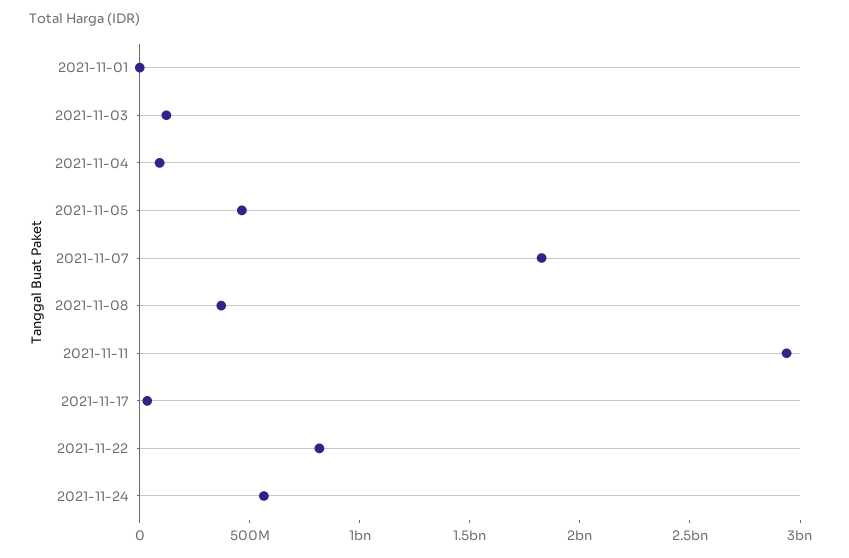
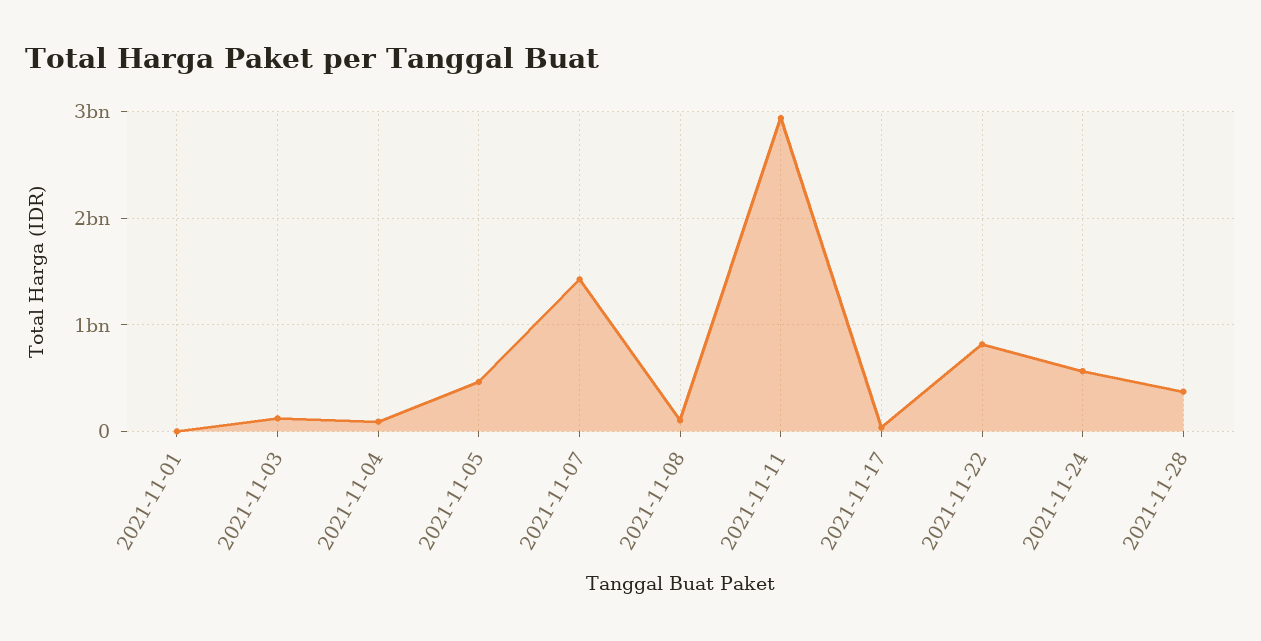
2021-11-07: 1800000000 -> 1400000000
2021-11-08: 400000000 -> 100000000
2021-11-28: none -> 400000000

